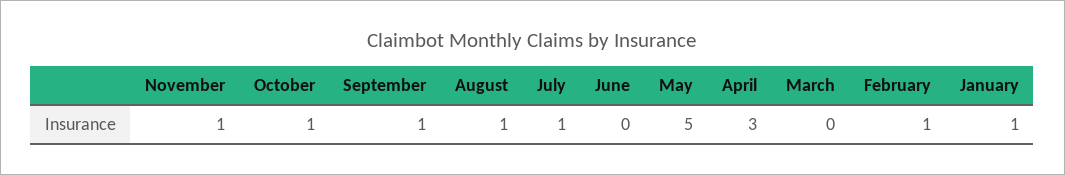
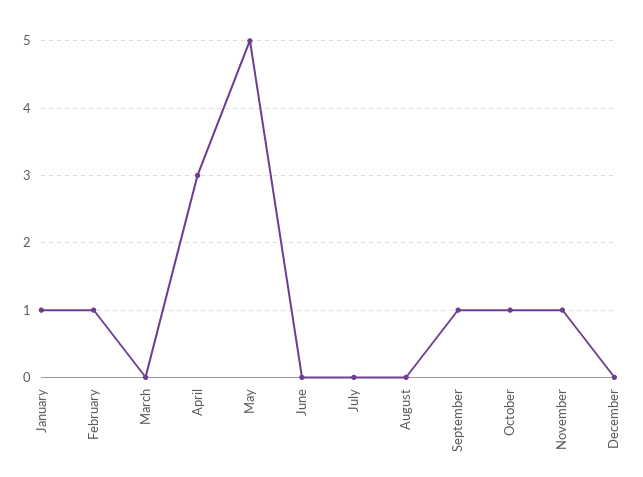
August: 1 -> 0
July: 1 -> 0
December: none -> 0

